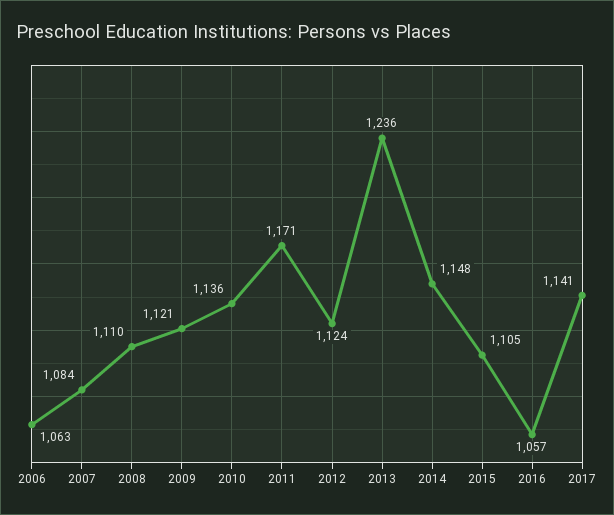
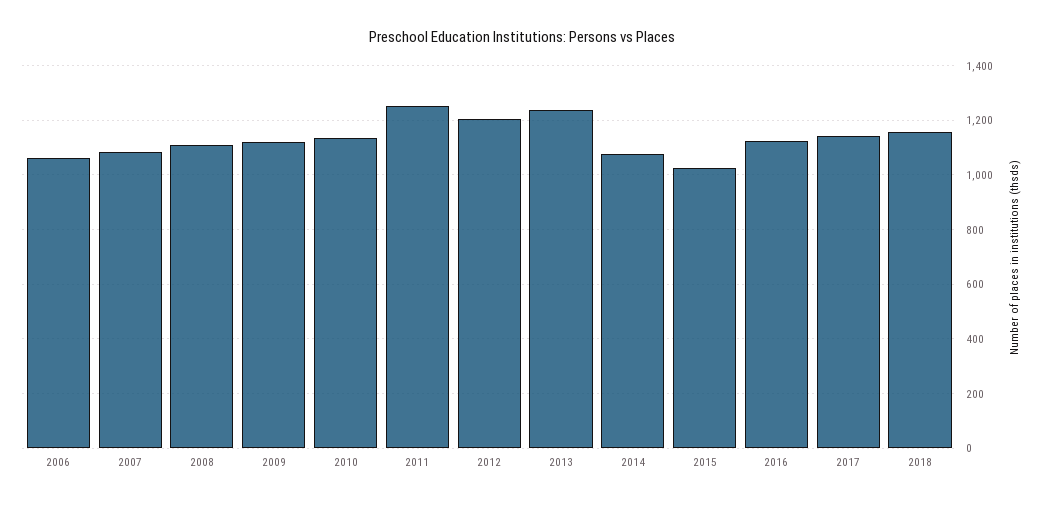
2011: 1171 -> 1250
2012: 1124 -> 1200
2014: 1148 -> 1075
2015: 1105 -> 1025
2016: 1057 -> 1125
2018: none -> 1150

